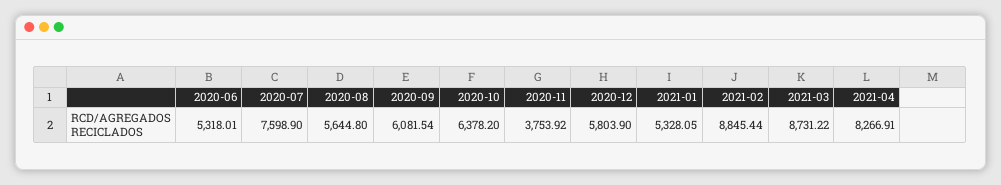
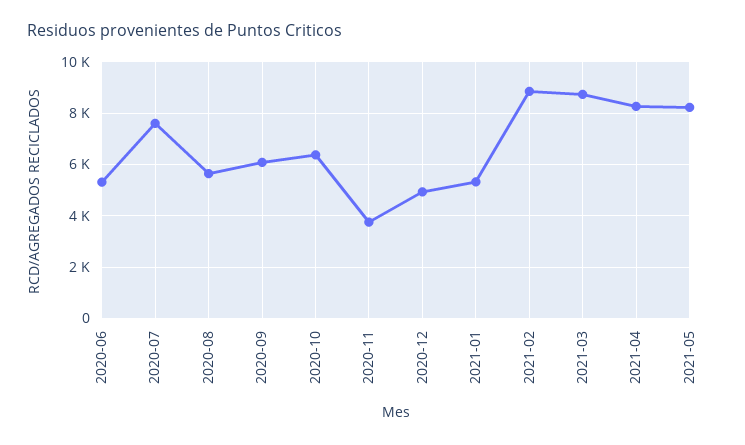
2020-12: 5803.9 -> 5000
2021-05: none -> 8250

